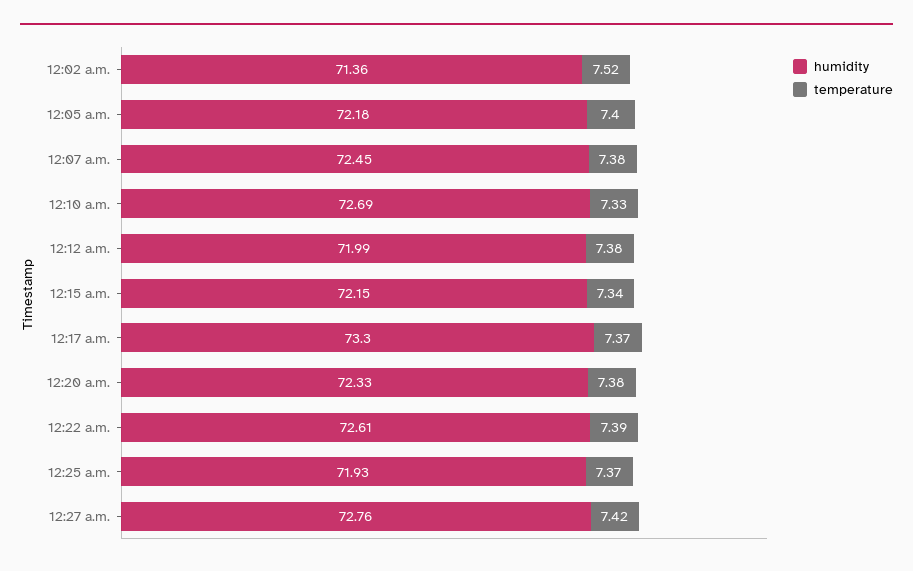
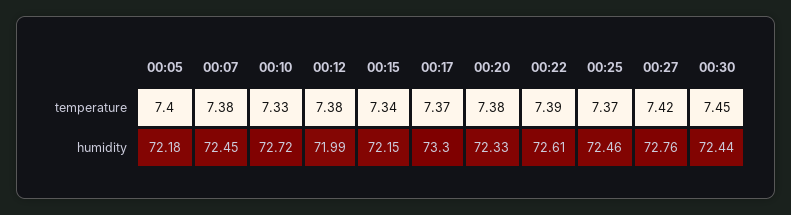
humidity, 12:02 a.m.: 71.36 -> none
temperature, 12:02 a.m.: 7.52 -> none
humidity, 12:10 a.m.: 72.69 -> 72.72
humidity, 12:25 a.m.: 71.93 -> 72.46
temperature, 00:30: none -> 7.45
humidity, 00:30: none -> 72.44

